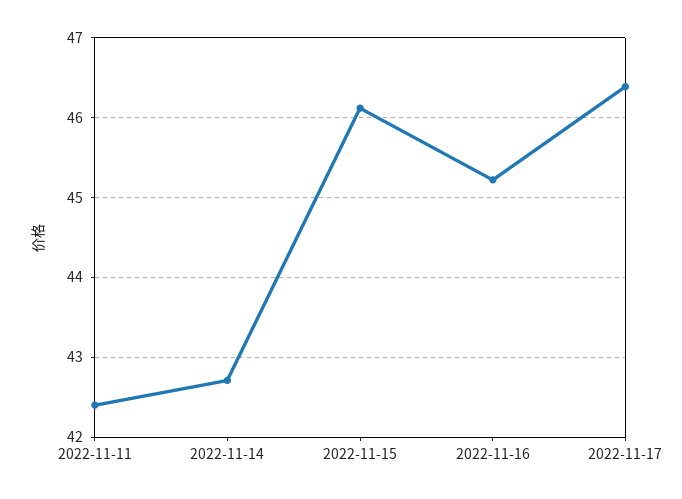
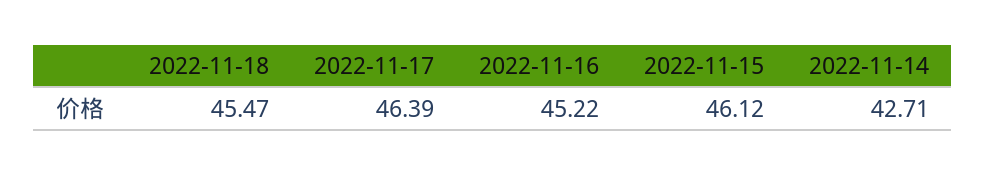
2022-11-11: 42.4 -> none
2022-11-18: none -> 45.47

